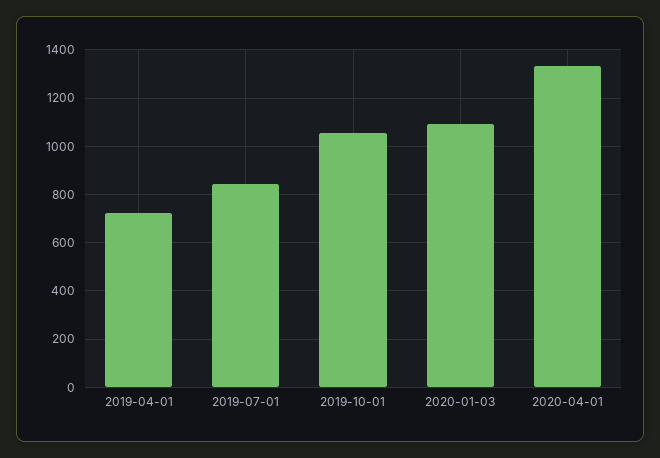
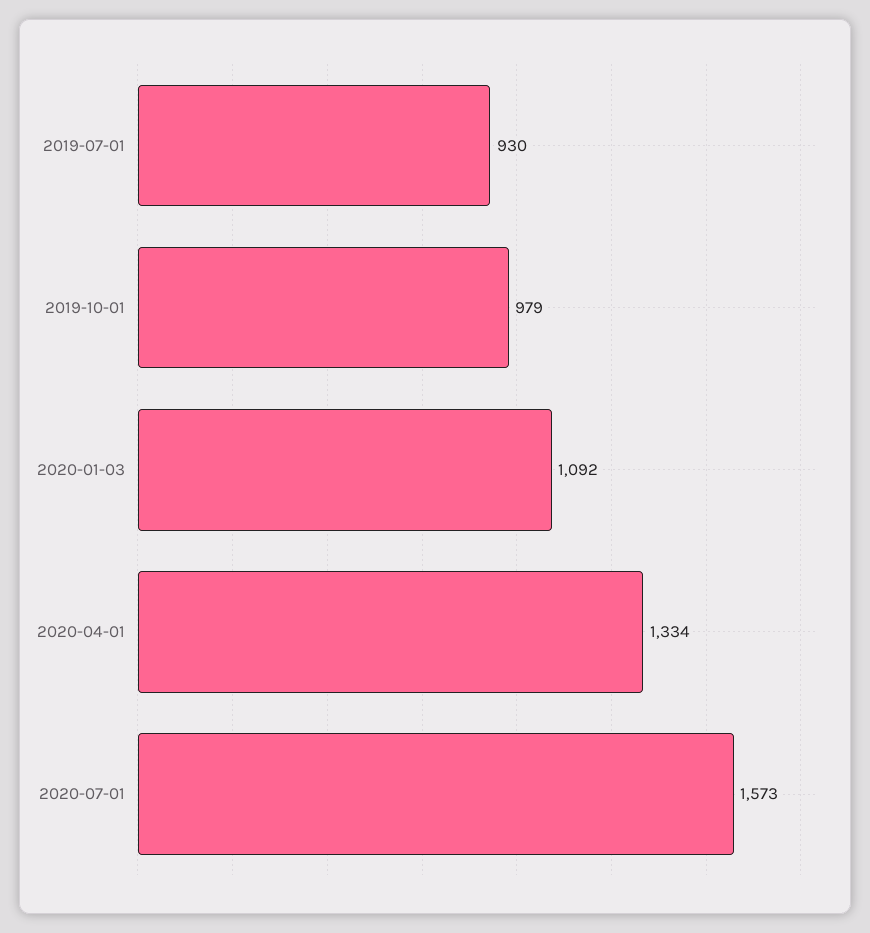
2019-04-01: 725 -> none
2019-07-01: 850 -> 930
2019-10-01: 1050 -> 979
2020-07-01: none -> 1573

